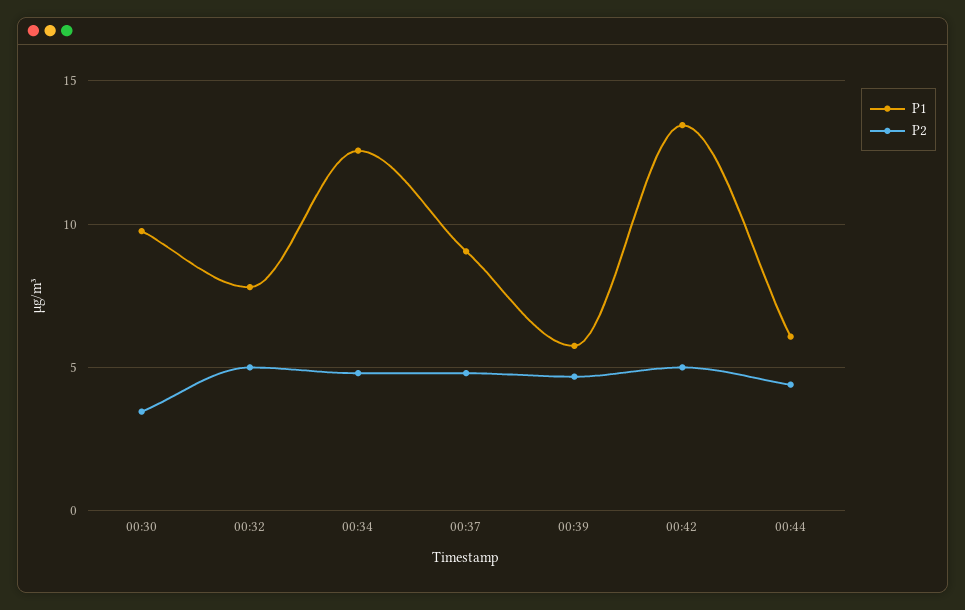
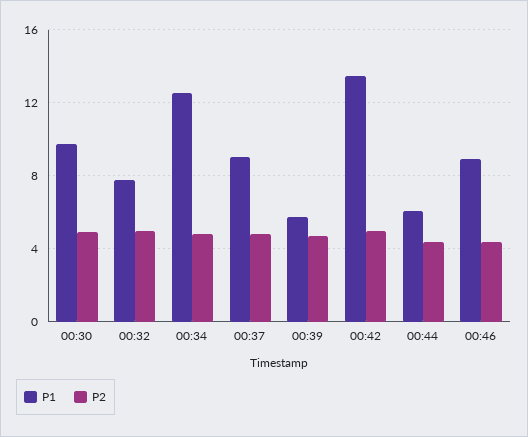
P2, 00:30: 3.5 -> 5
P1, 00:46: none -> 9
P2, 00:46: none -> 4.5

